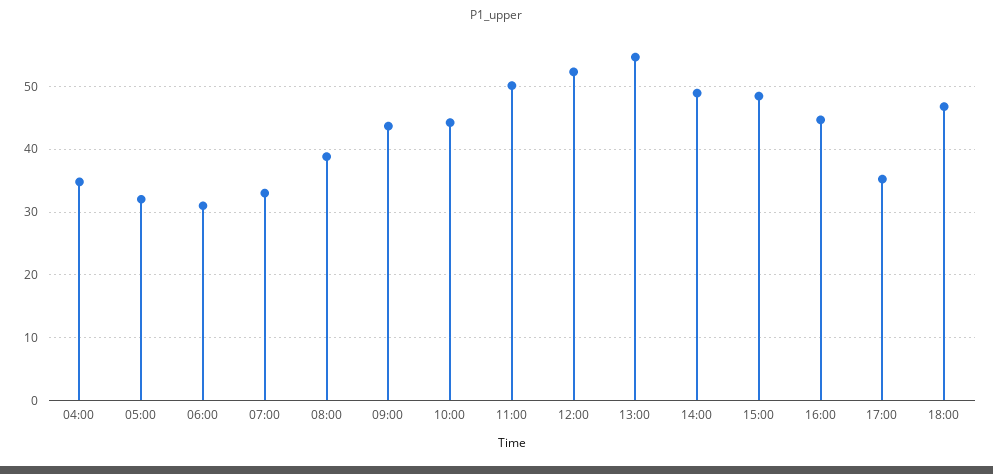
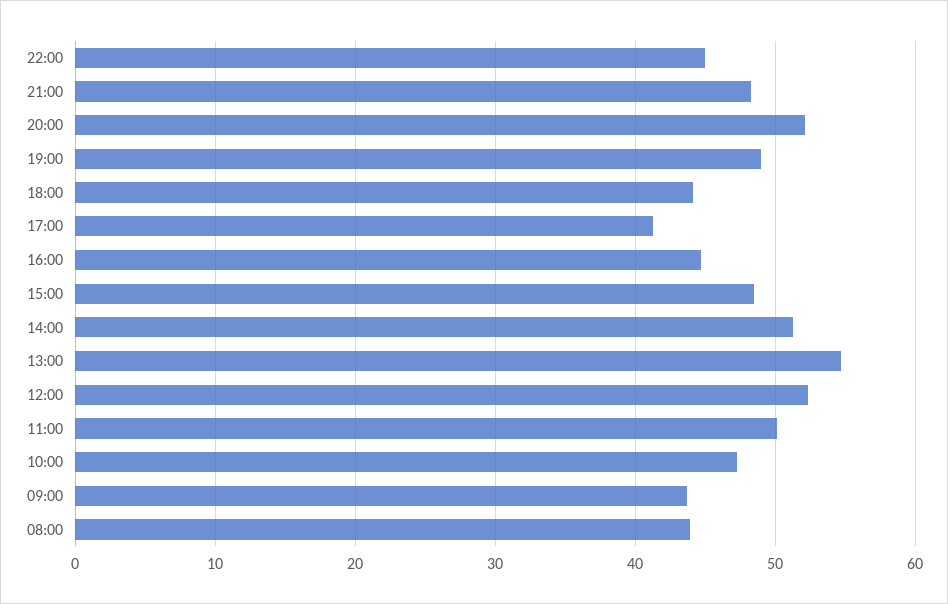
04:00: 35 -> none
05:00: 32 -> none
06:00: 31 -> none
07:00: 33 -> none
08:00: 39 -> 44
10:00: 44 -> 47
14:00: 49 -> 51
17:00: 35 -> 41
18:00: 47 -> 44
22:00: none -> 45
21:00: none -> 48
20:00: none -> 52
19:00: none -> 49

